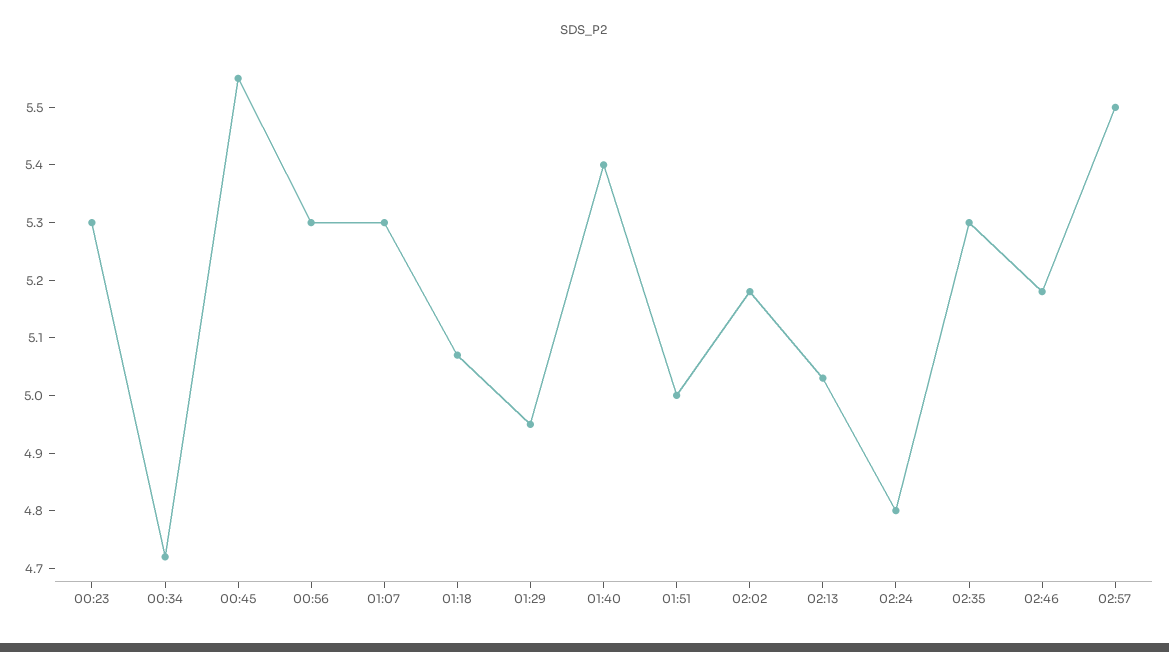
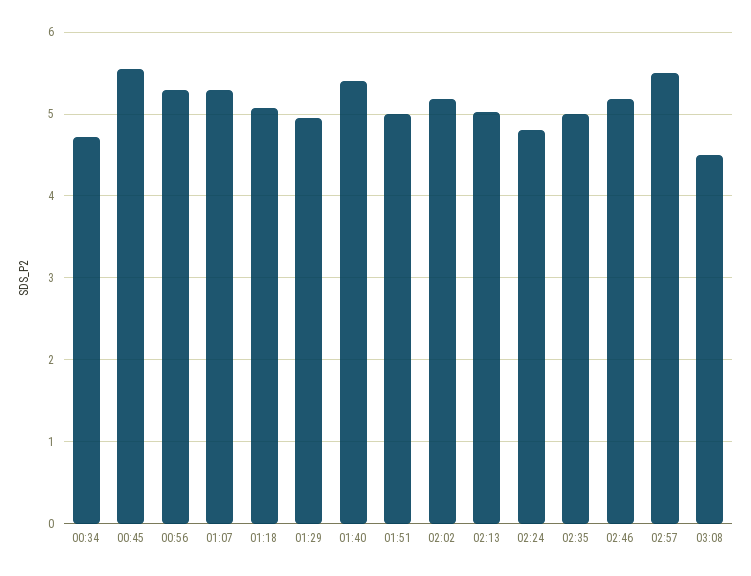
00:23: 5.3 -> none
02:35: 5.3 -> 5
03:08: none -> 4.5

